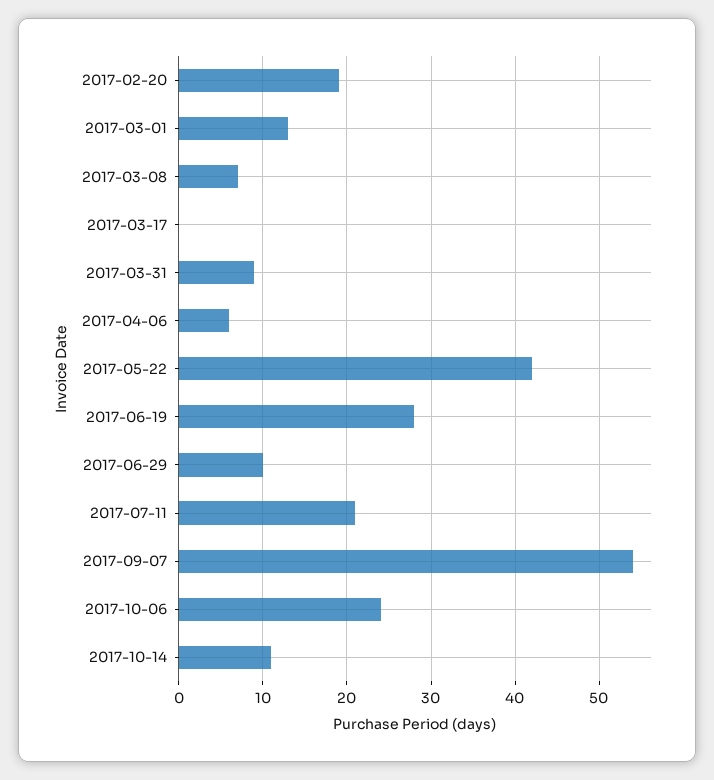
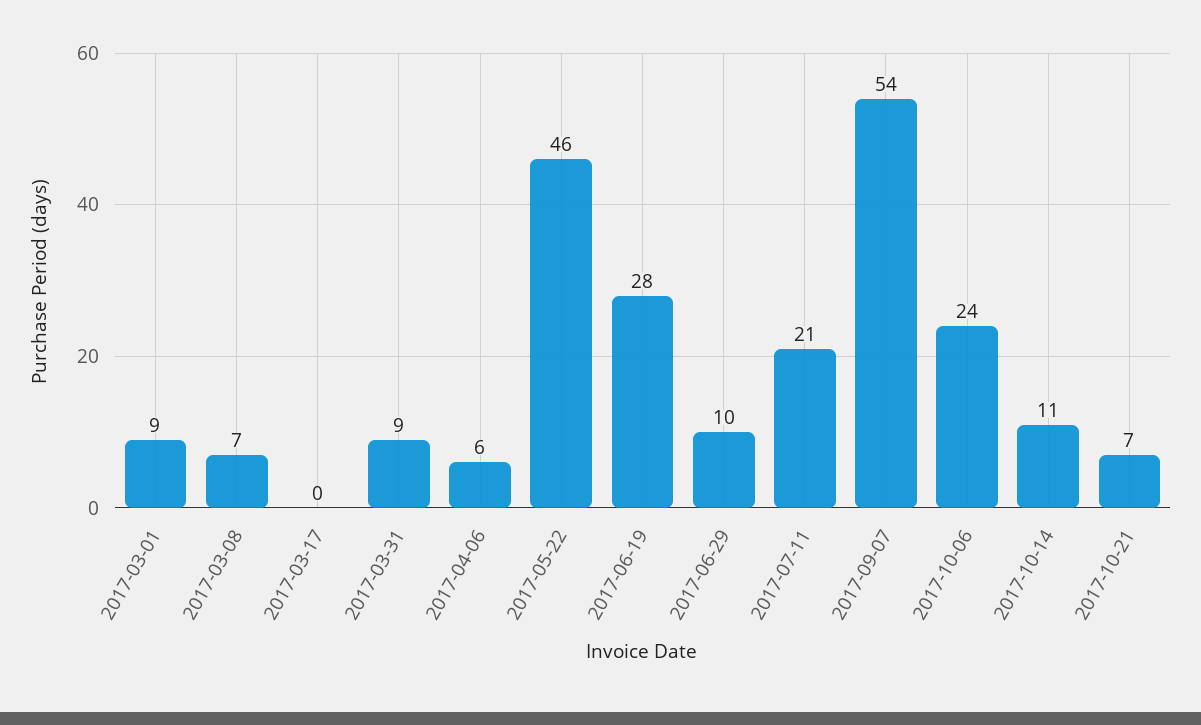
2017-02-20: 19 -> none
2017-03-01: 13 -> 9
2017-05-22: 42 -> 46
2017-10-21: none -> 7

